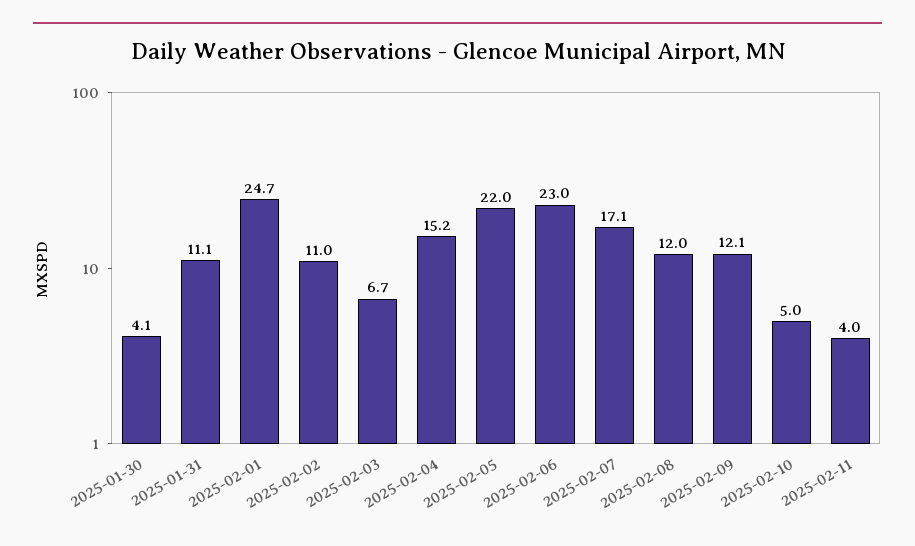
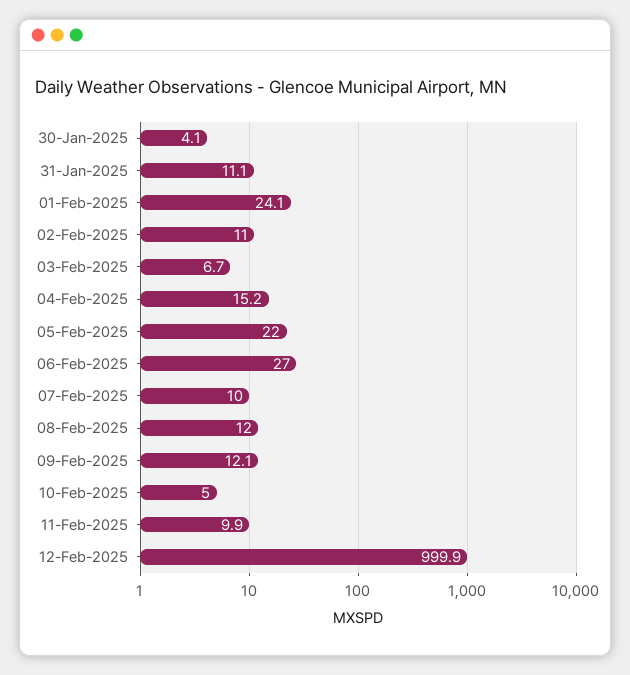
2025-02-01: 24.7 -> 24.1
2025-02-06: 23 -> 27
2025-02-07: 17.1 -> 10
2025-02-11: 4 -> 9.9
12-Feb-2025: none -> 999.9

